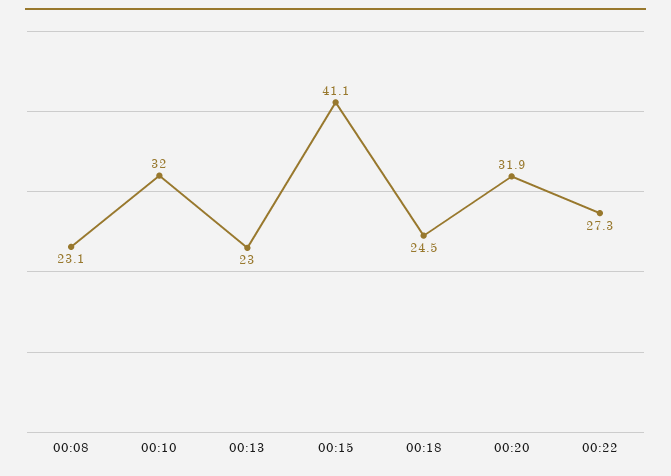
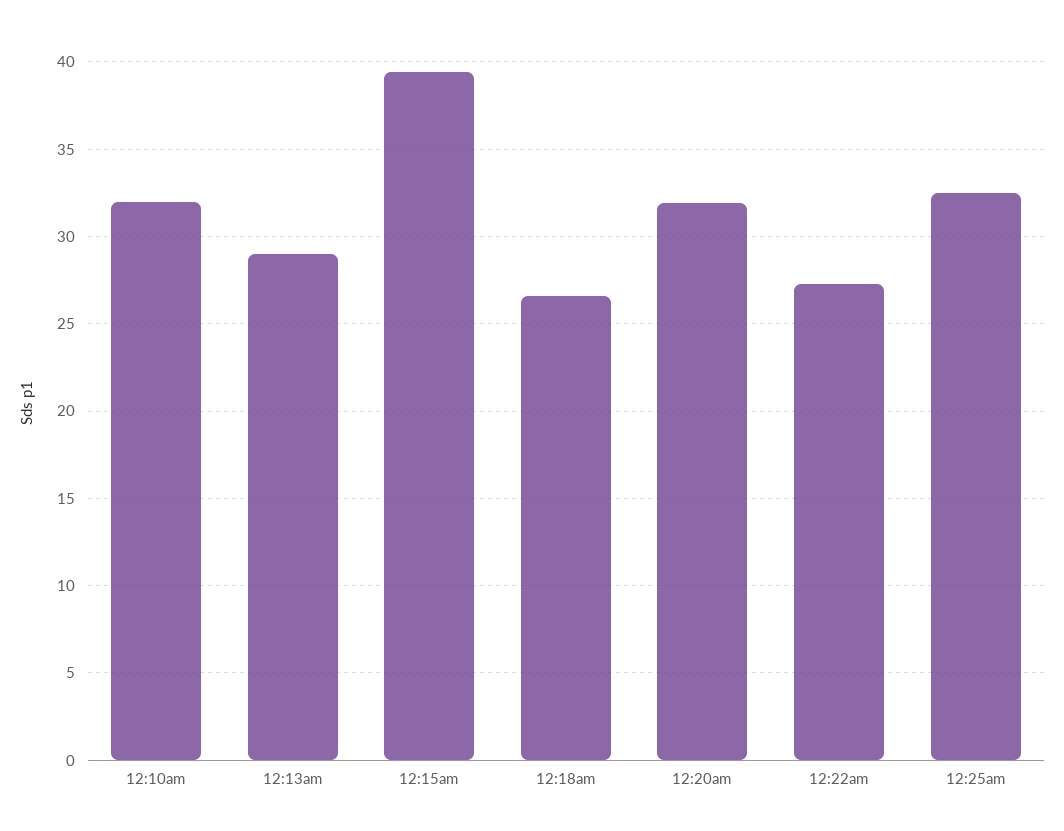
00:08: 23.1 -> none
00:13: 23 -> 29
00:15: 41.1 -> 39.5
00:18: 24.5 -> 26.5
12:25am: none -> 32.5

